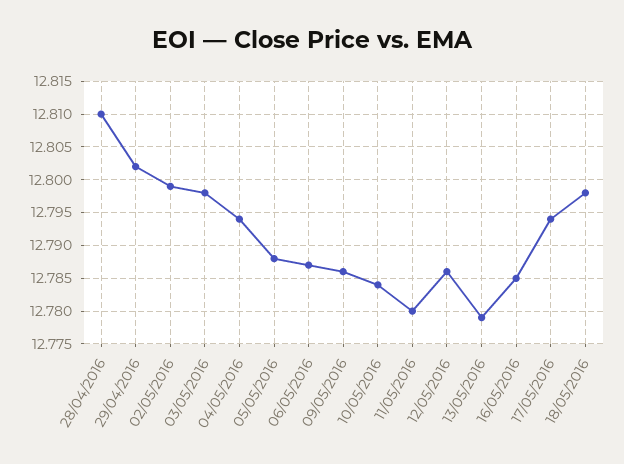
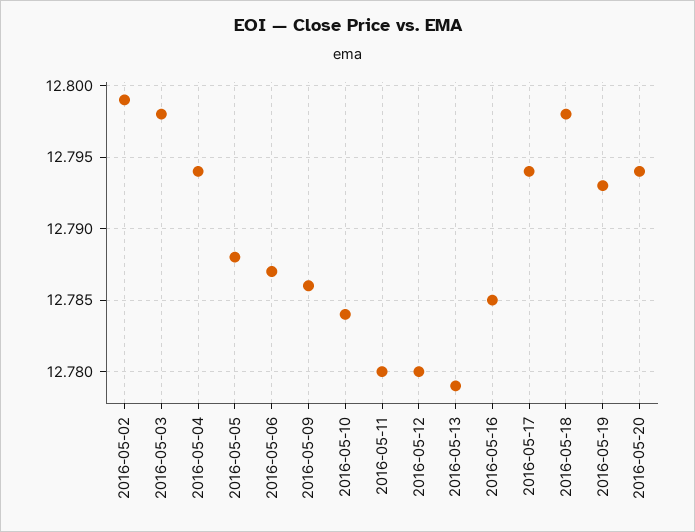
28/04/2016: 12.81 -> none
29/04/2016: 12.802 -> none
12/05/2016: 12.786 -> 12.78
2016-05-19: none -> 12.793
2016-05-20: none -> 12.794

